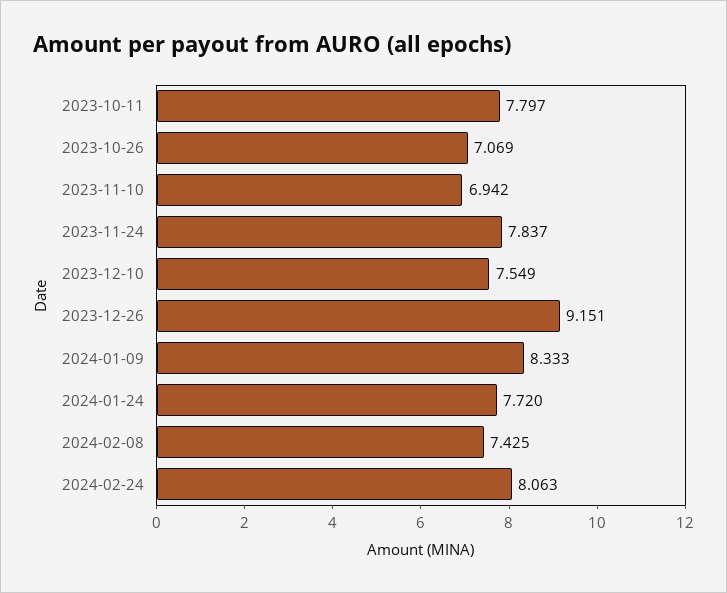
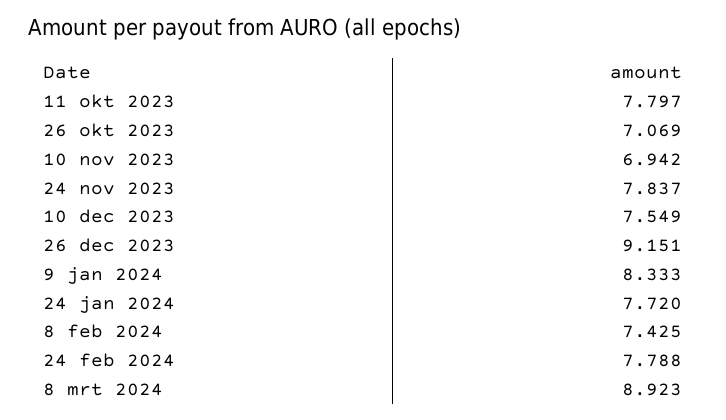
2024-02-24: 8.063 -> 7.788
8 mrt 2024: none -> 8.923

